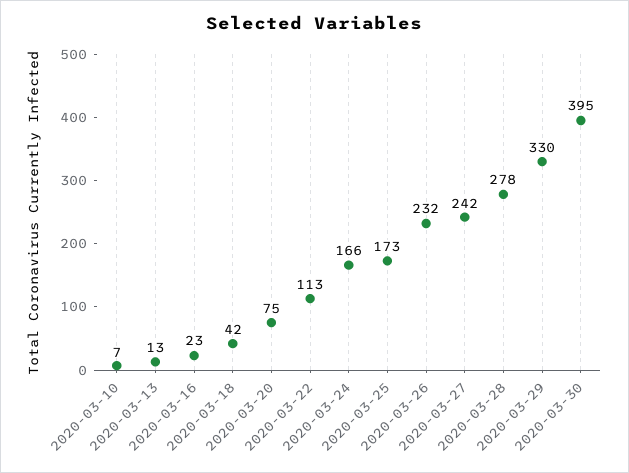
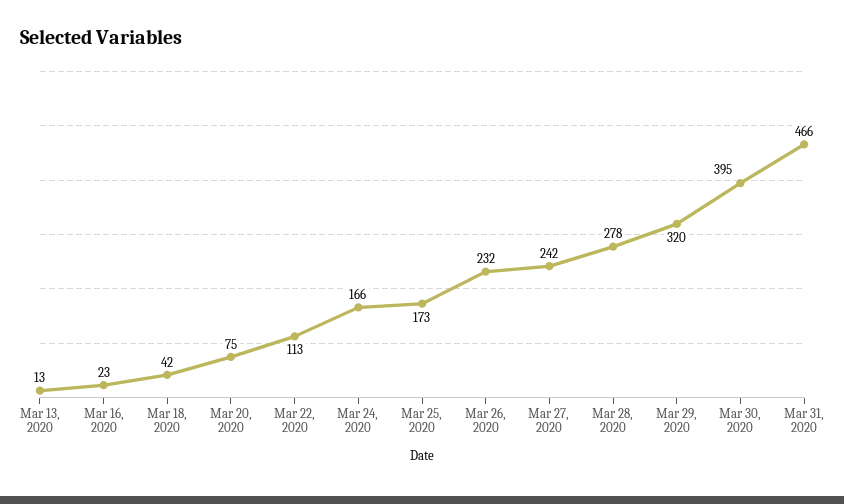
2020-03-10: 7 -> none
2020-03-29: 330 -> 320
Mar 31, 2020: none -> 466

